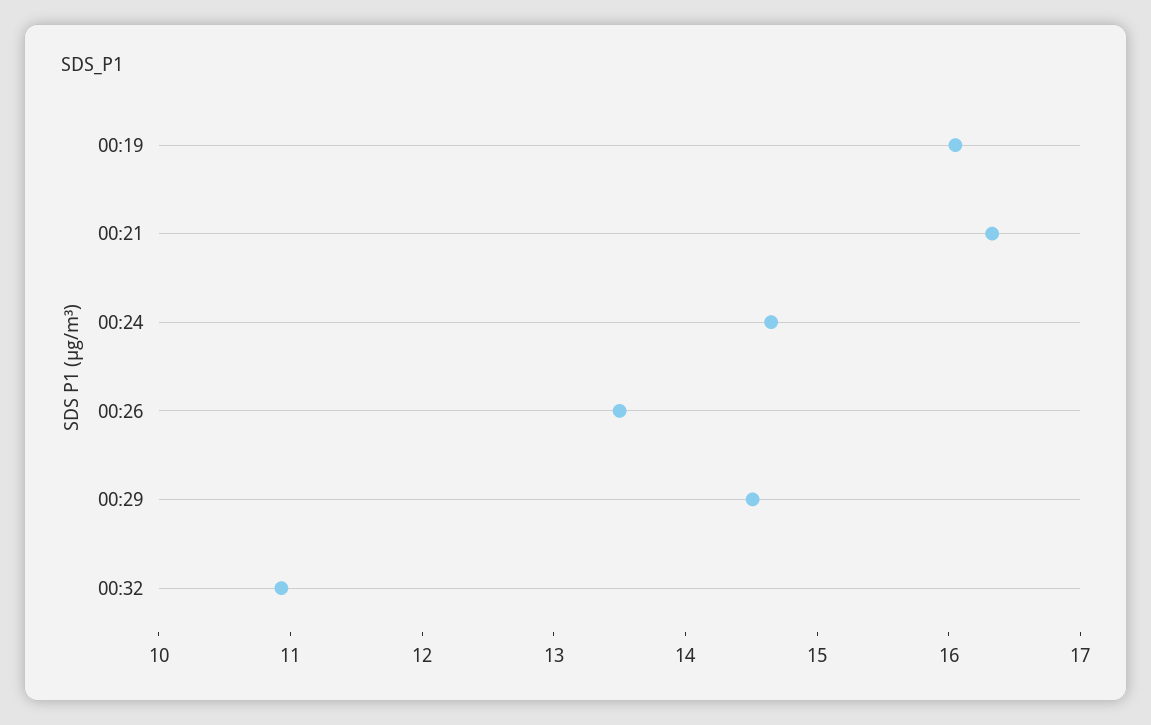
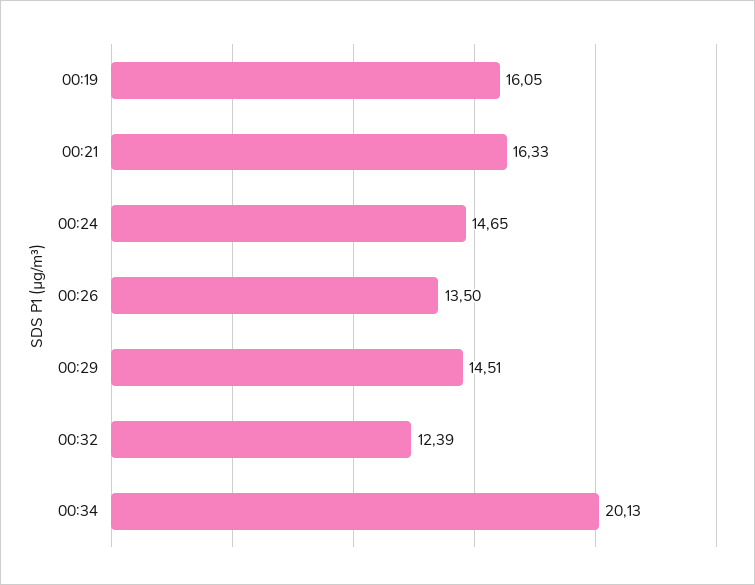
00:32: 11 -> 12.39
00:34: none -> 20.13

